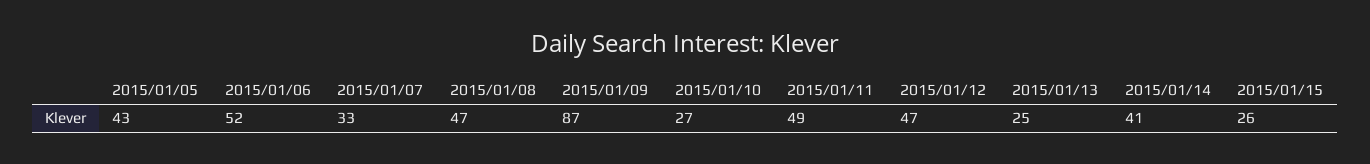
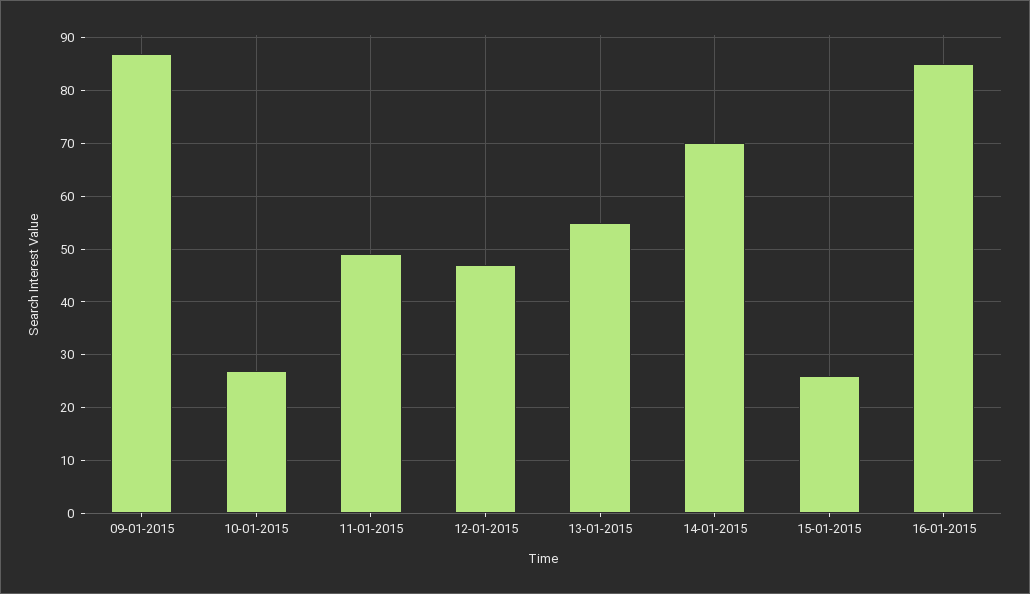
2015/01/05: 43 -> none
2015/01/06: 52 -> none
2015/01/07: 33 -> none
2015/01/08: 47 -> none
2015/01/13: 25 -> 55
2015/01/14: 41 -> 70
16-01-2015: none -> 85

